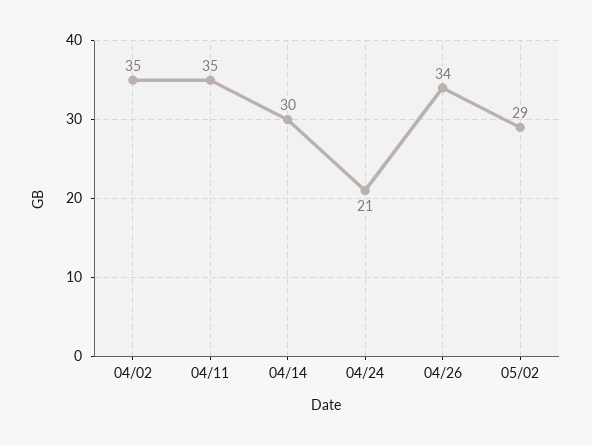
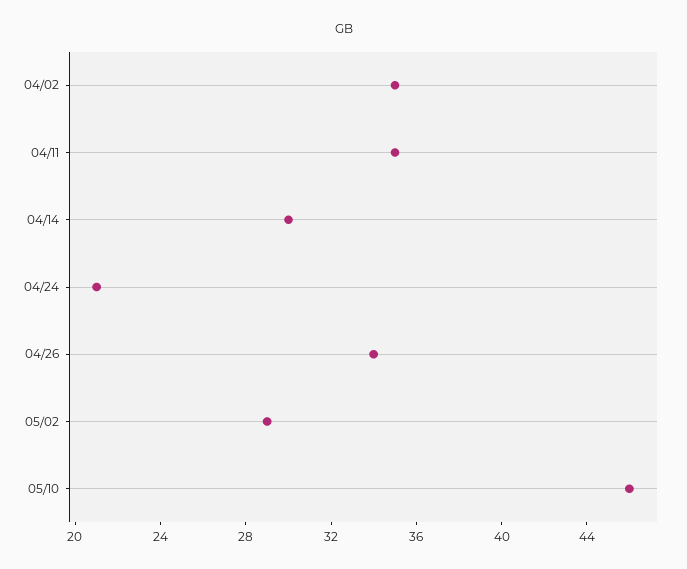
05/10: none -> 46

